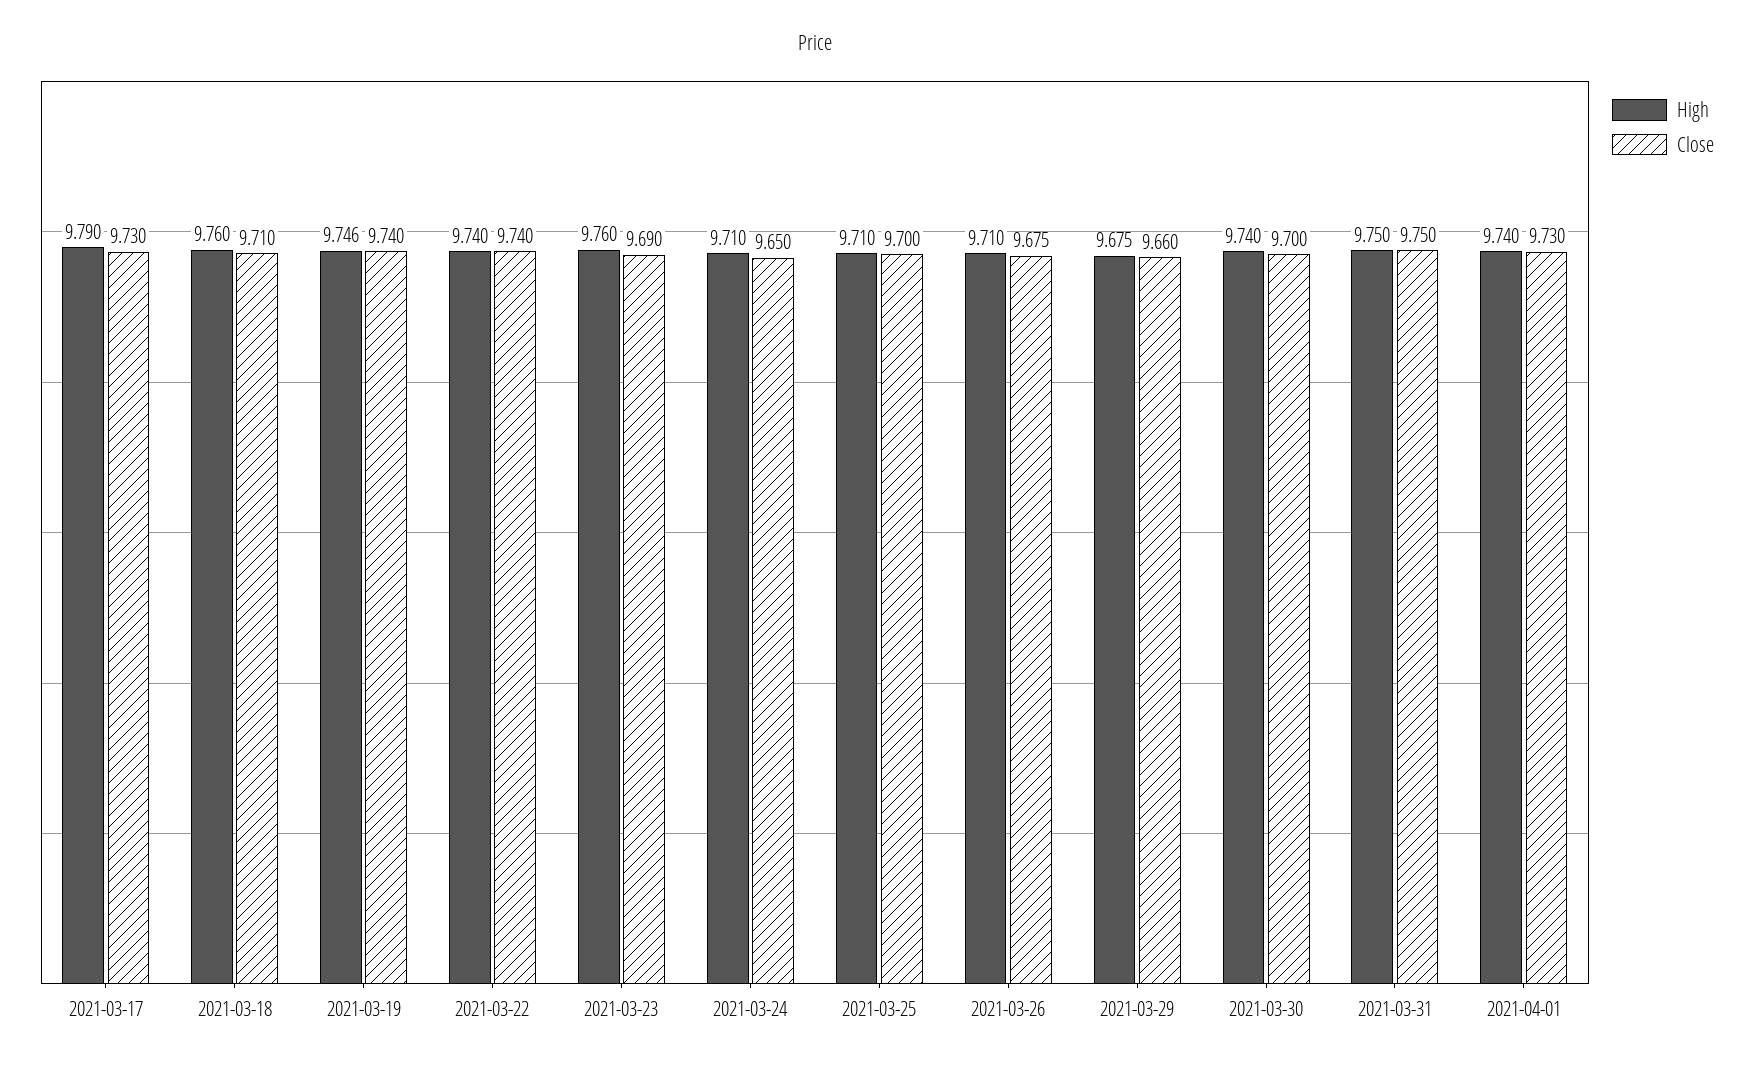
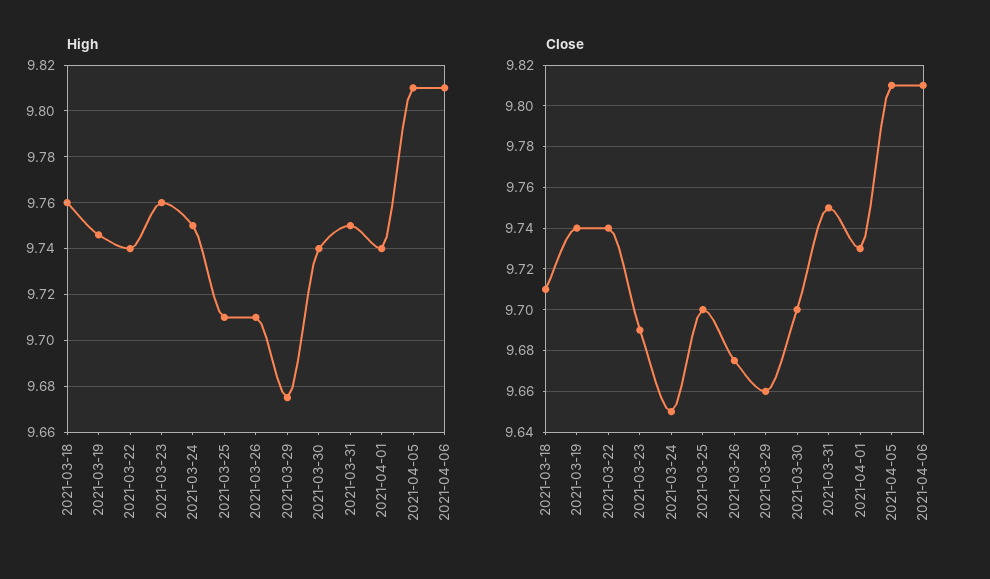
High, 2021-03-17: 9.79 -> none
Close, 2021-03-17: 9.73 -> none
High, 2021-03-24: 9.71 -> 9.75
High, 2021-04-05: none -> 9.81
High, 2021-04-06: none -> 9.81
Close, 2021-04-05: none -> 9.81
Close, 2021-04-06: none -> 9.81

